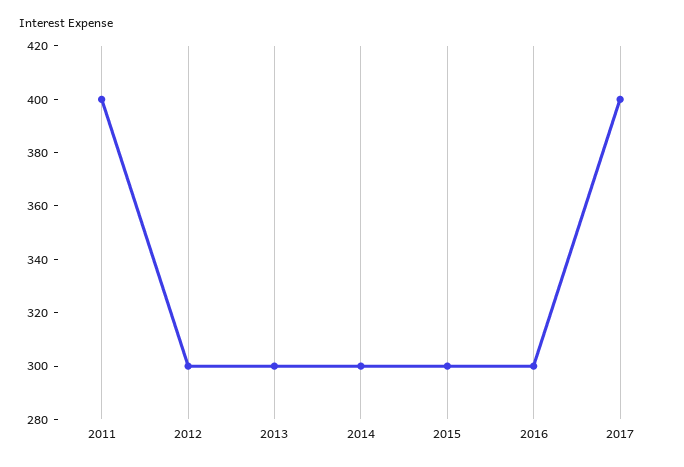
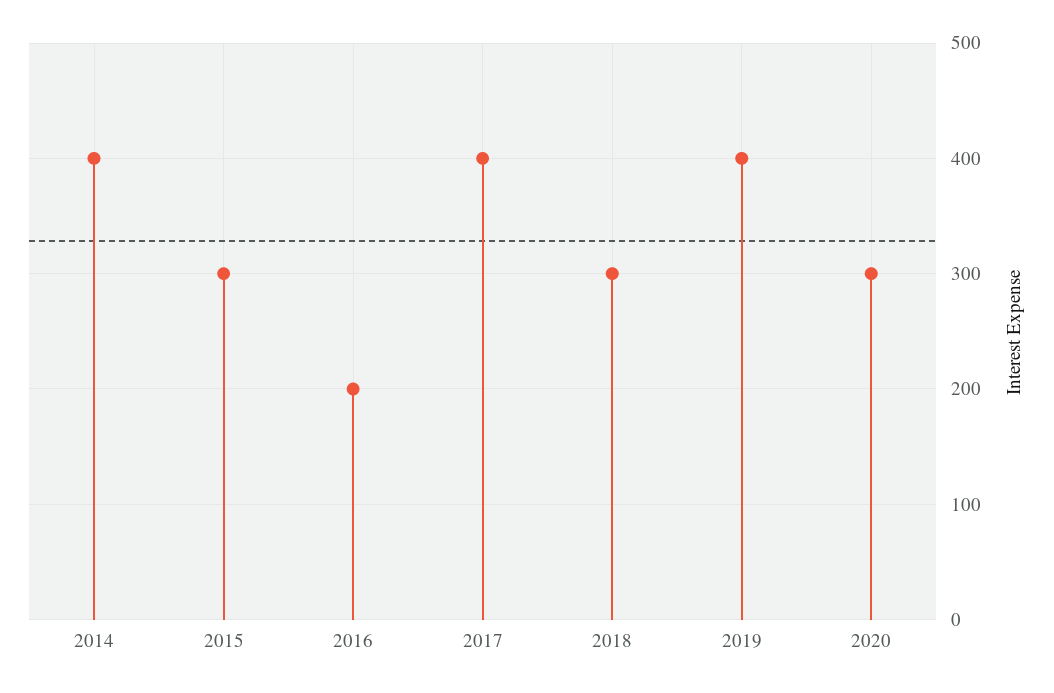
2011: 400 -> none
2012: 300 -> none
2013: 300 -> none
2014: 300 -> 400
2016: 300 -> 200
2018: none -> 300
2019: none -> 400
2020: none -> 300

